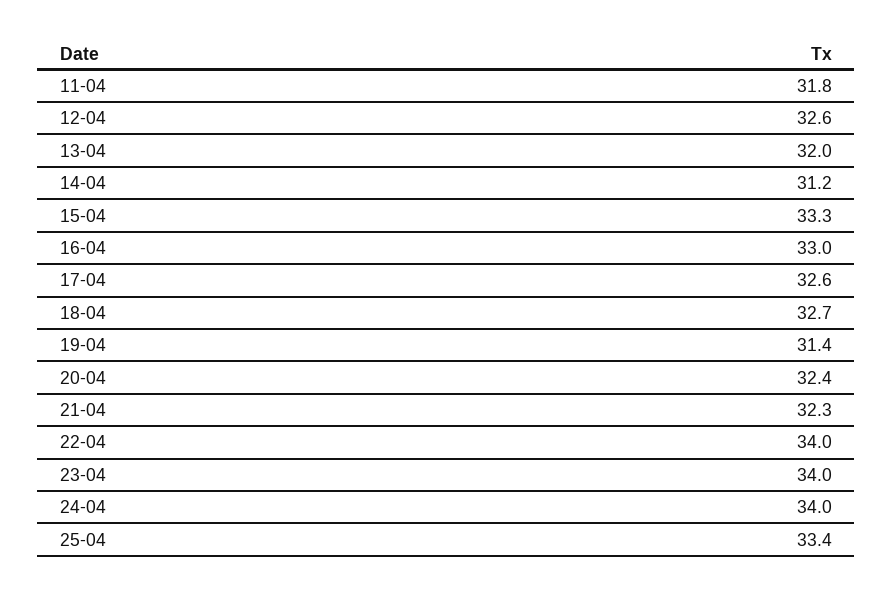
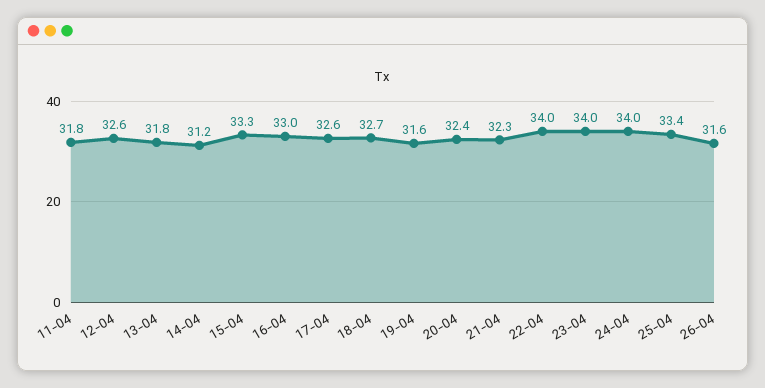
13-04: 32 -> 31.8
19-04: 31.4 -> 31.6
26-04: none -> 31.6

